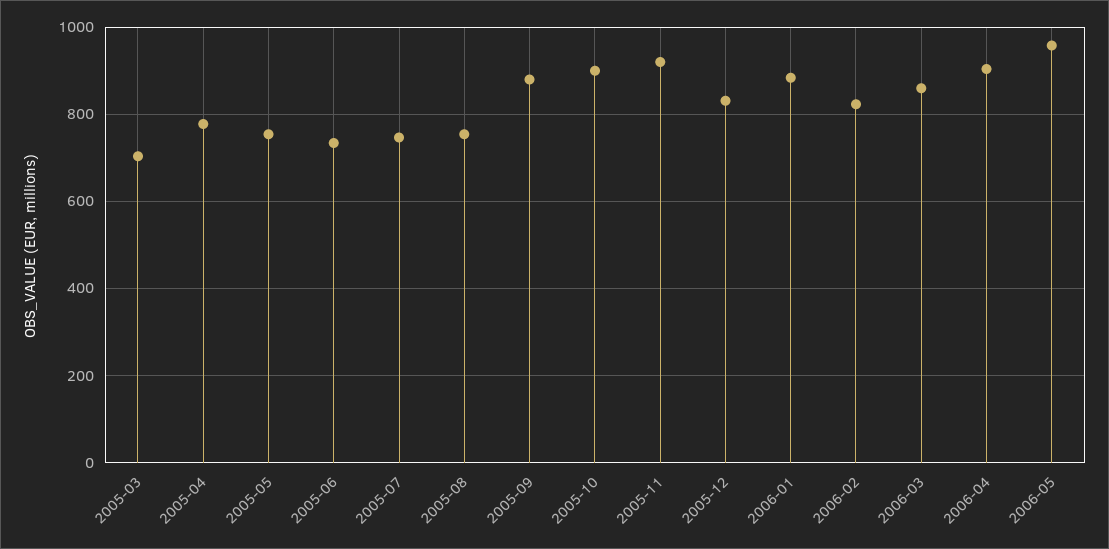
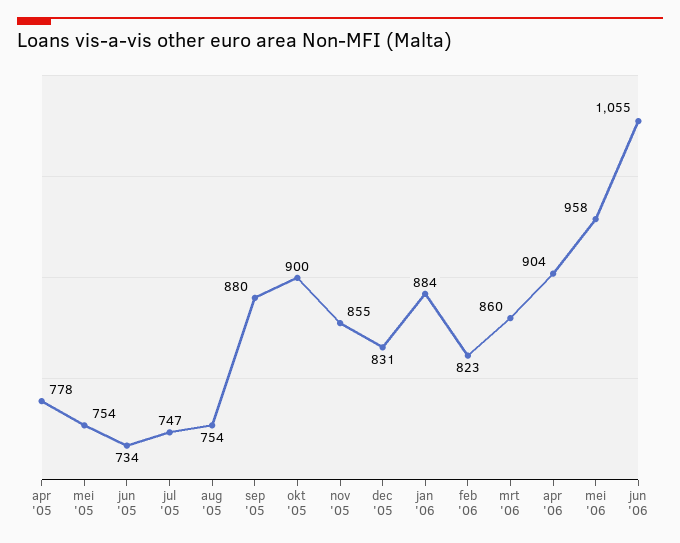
2005-03: 700 -> none
2005-11: 920 -> 855
jun '06: none -> 1055

